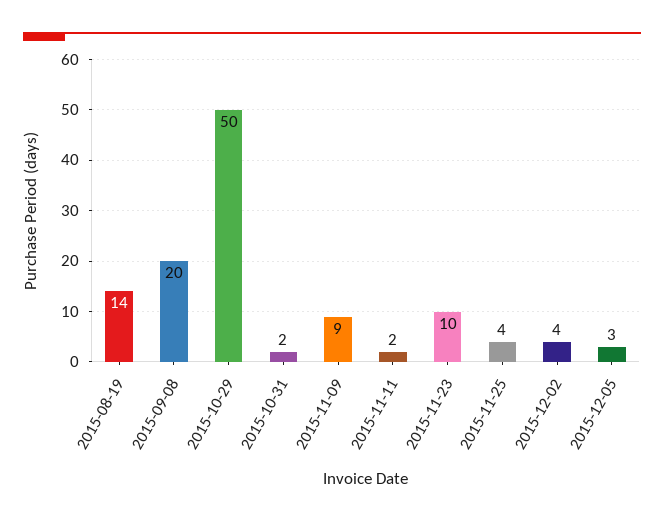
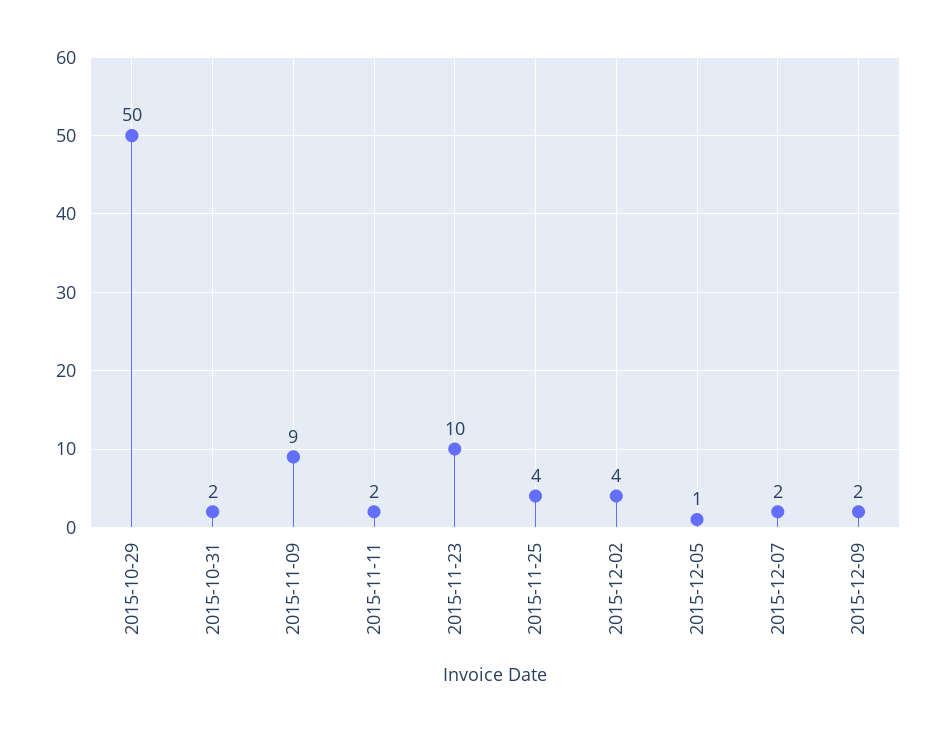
2015-08-19: 14 -> none
2015-09-08: 20 -> none
2015-12-05: 3 -> 1
2015-12-07: none -> 2
2015-12-09: none -> 2

